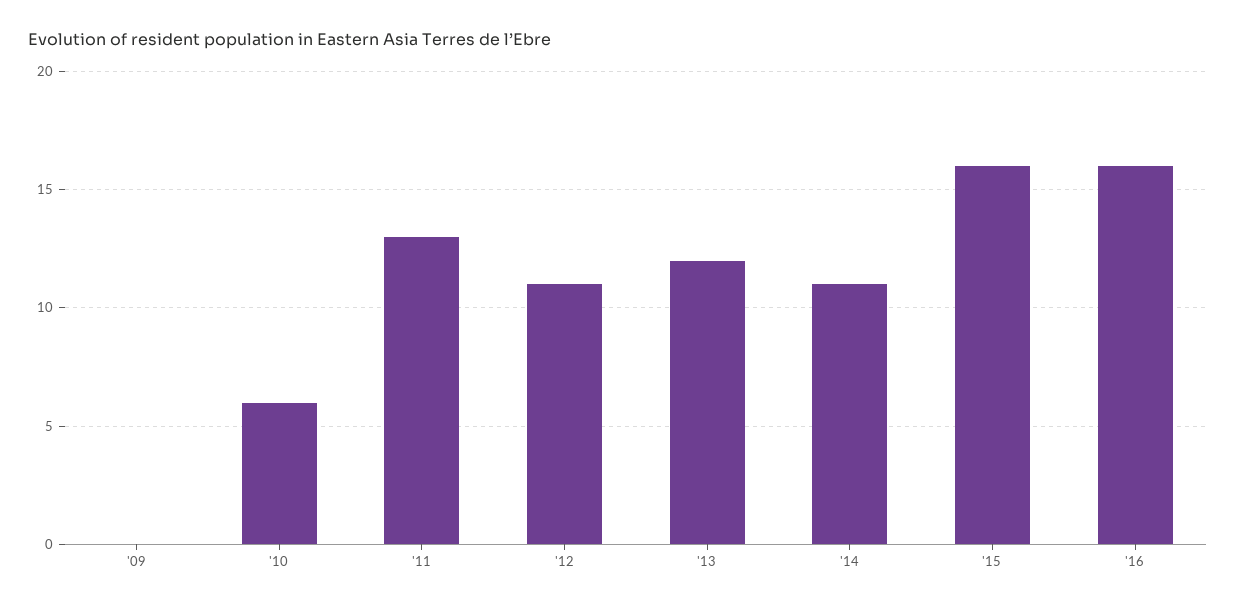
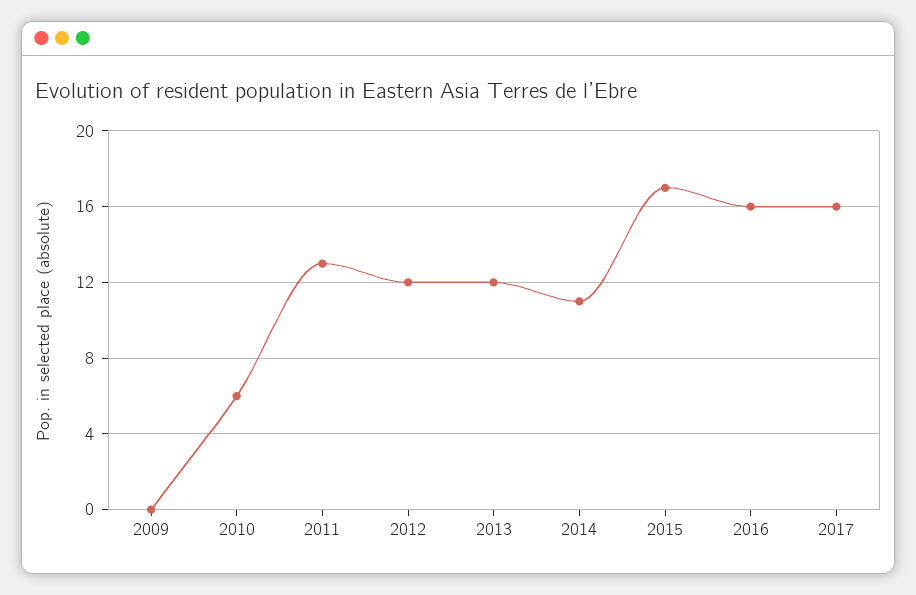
'12: 11 -> 12
'15: 16 -> 17
2017: none -> 16

